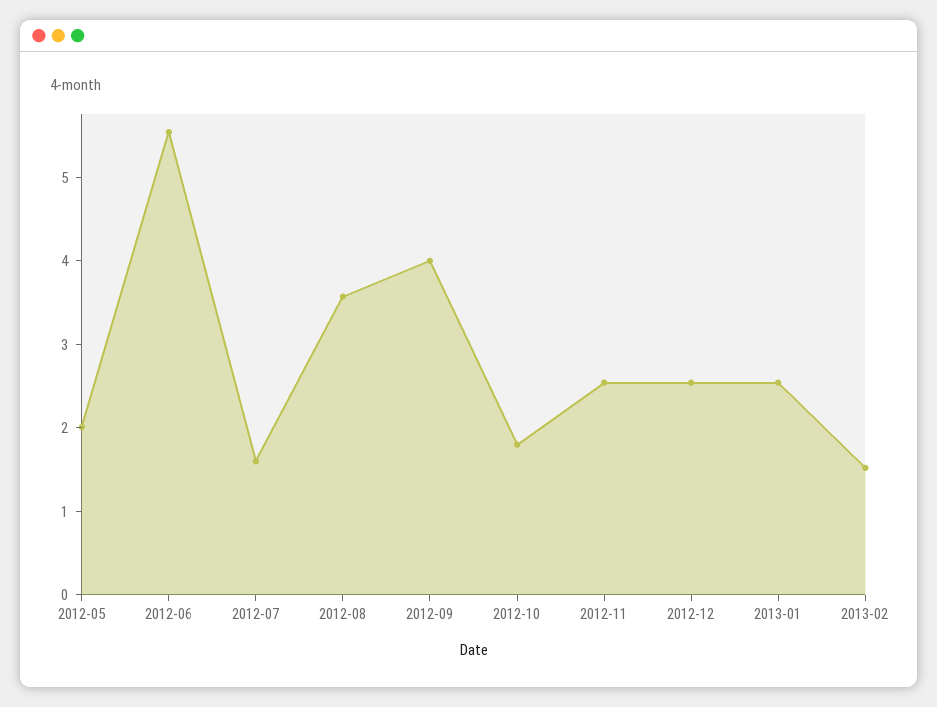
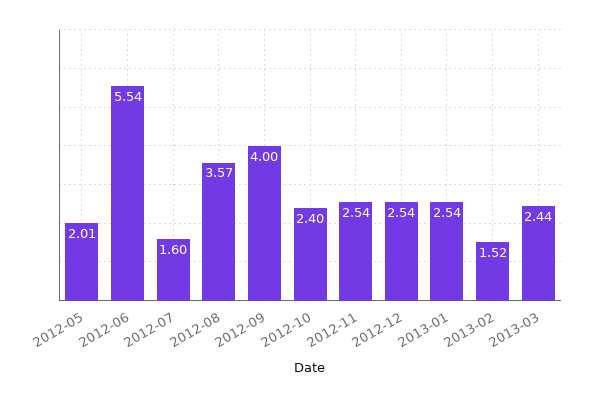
2012-10: 1.8 -> 2.4
2013-03: none -> 2.44

